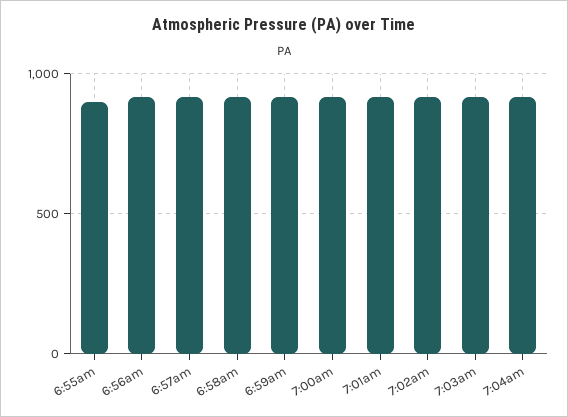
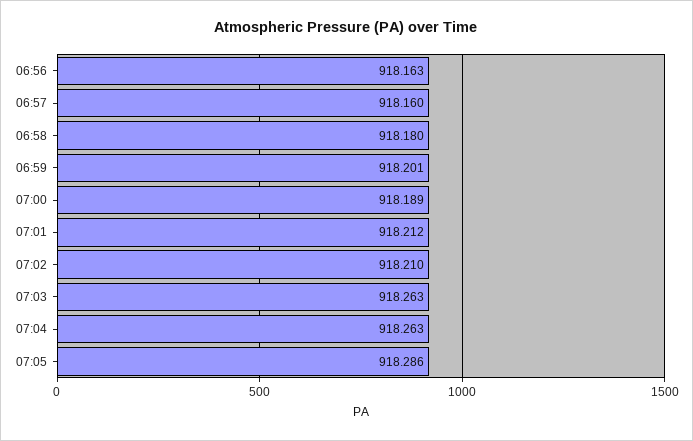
6:55am: 900 -> none
07:05: none -> 918.286

